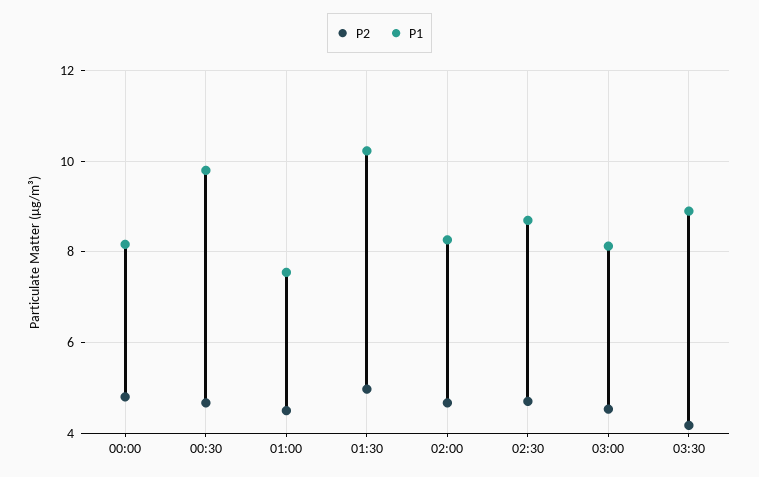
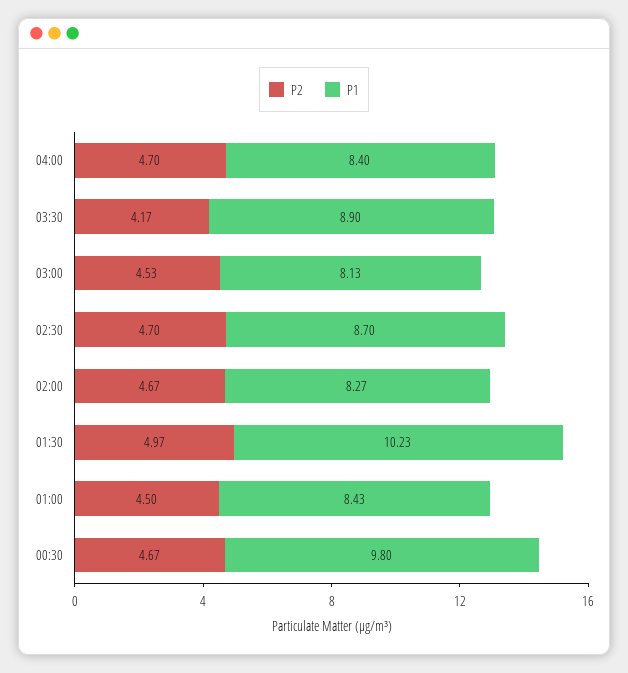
P2, 00:00: 4.8 -> none
P1, 00:00: 8.2 -> none
P1, 01:00: 7.6 -> 8.43
P2, 04:00: none -> 4.7
P1, 04:00: none -> 8.4

